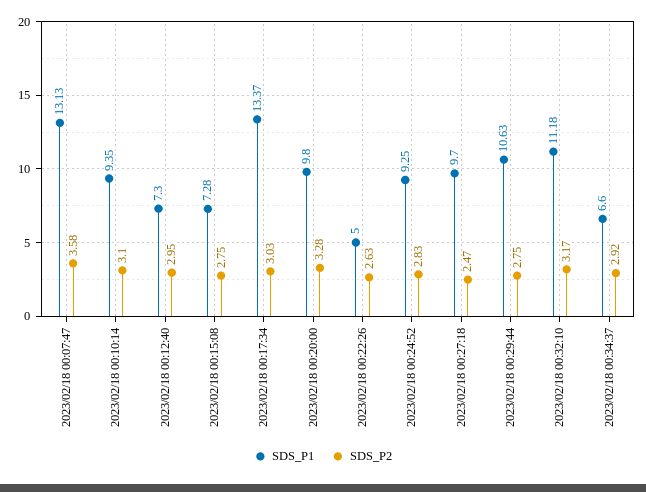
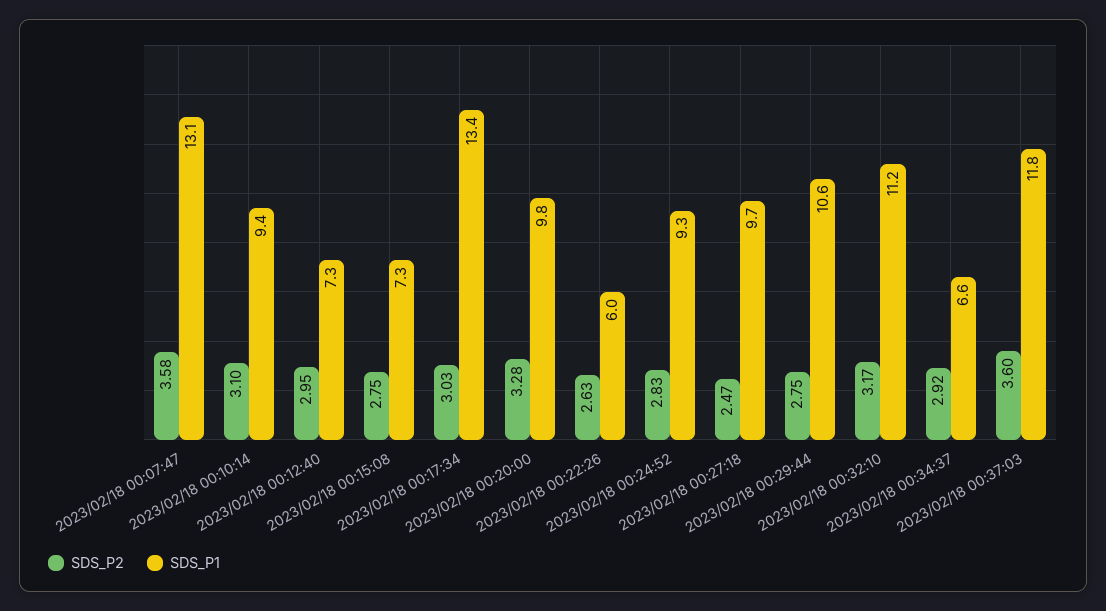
SDS_P1, 2023/02/18 00:22:26: 5 -> 6
SDS_P2, 2023/02/18 00:37:03: none -> 3.6
SDS_P1, 2023/02/18 00:37:03: none -> 11.8

